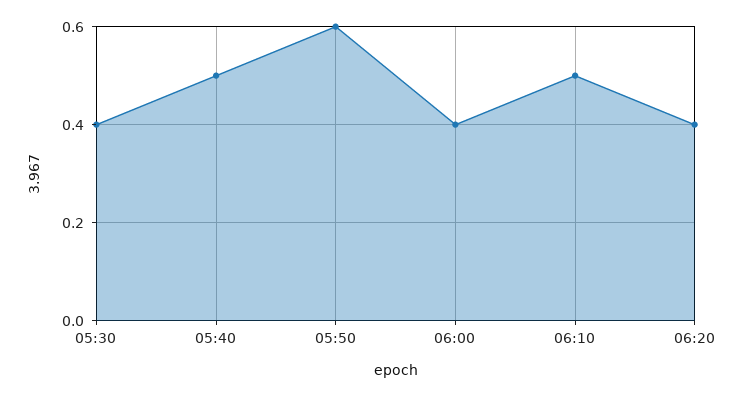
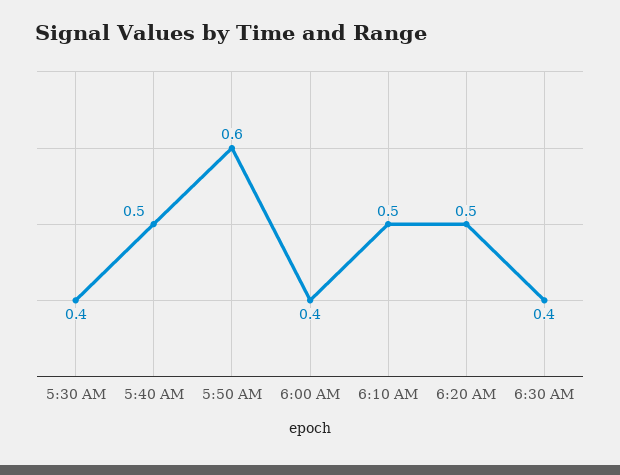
06:20: 0.4 -> 0.5
6:30 AM: none -> 0.4

